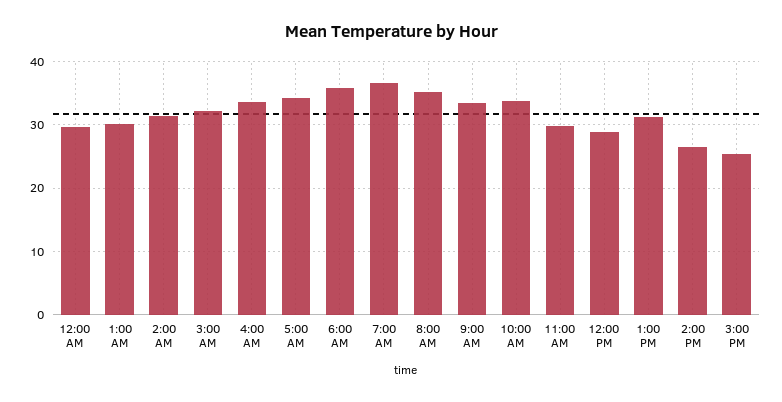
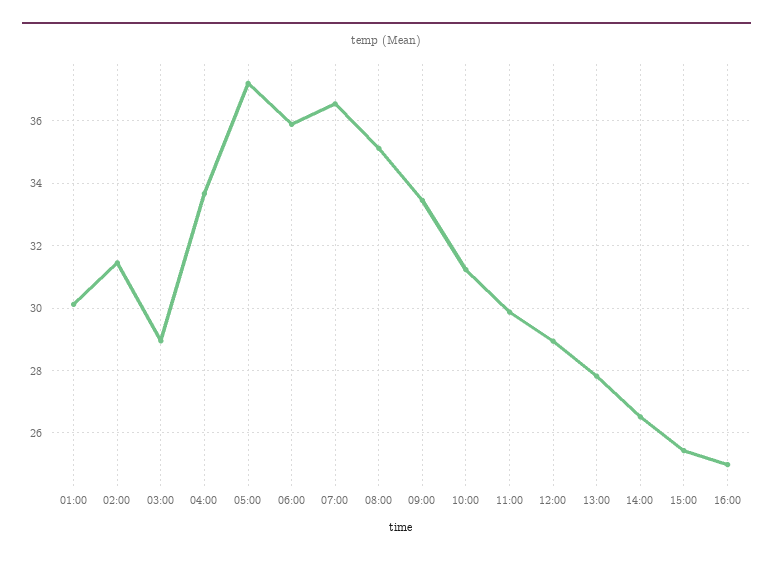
12:00 AM: 30 -> none
3:00 AM: 32 -> 29
5:00 AM: 34 -> 37.2
10:00 AM: 34 -> 31.2
1:00 PM: 31 -> 27.8
16:00: none -> 25

